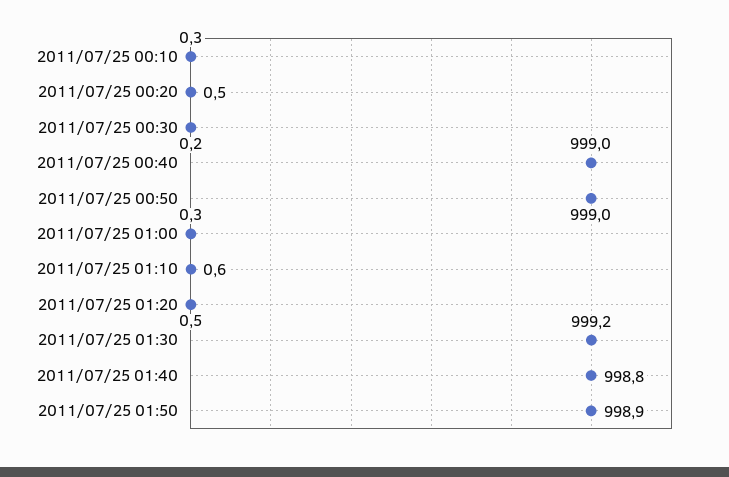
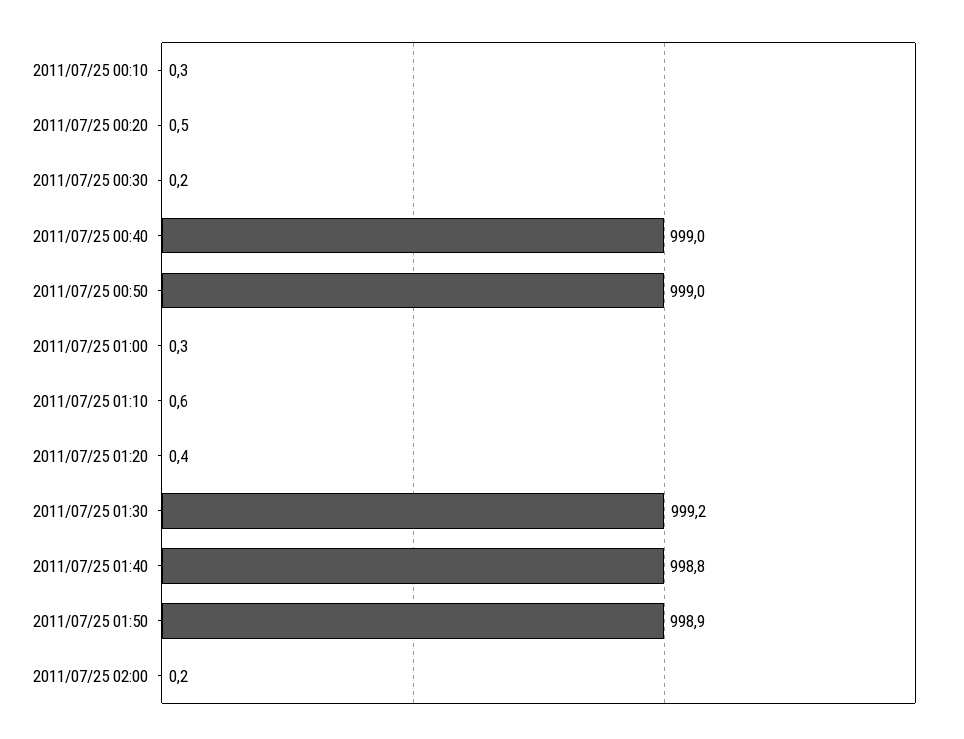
2011/07/25 01:20: 0.5 -> 0.4
2011/07/25 02:00: none -> 0.2

